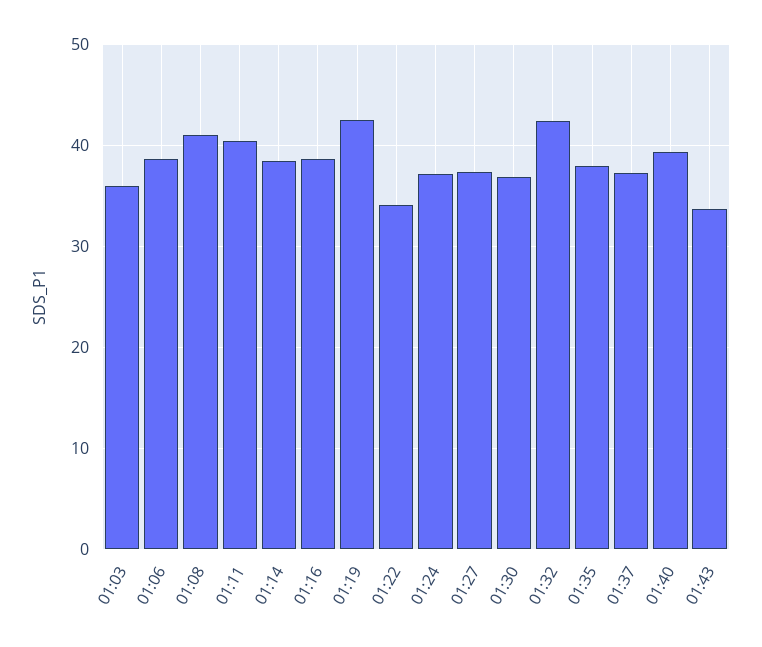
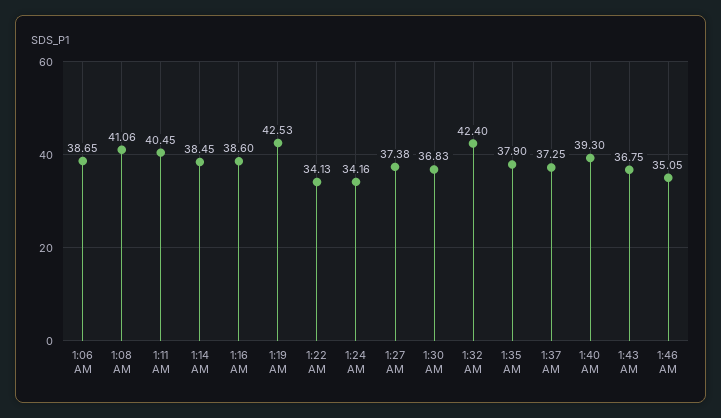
01:03: 36 -> none
01:24: 37 -> 34.16
01:43: 34 -> 36.75
1:46 AM: none -> 35.05

